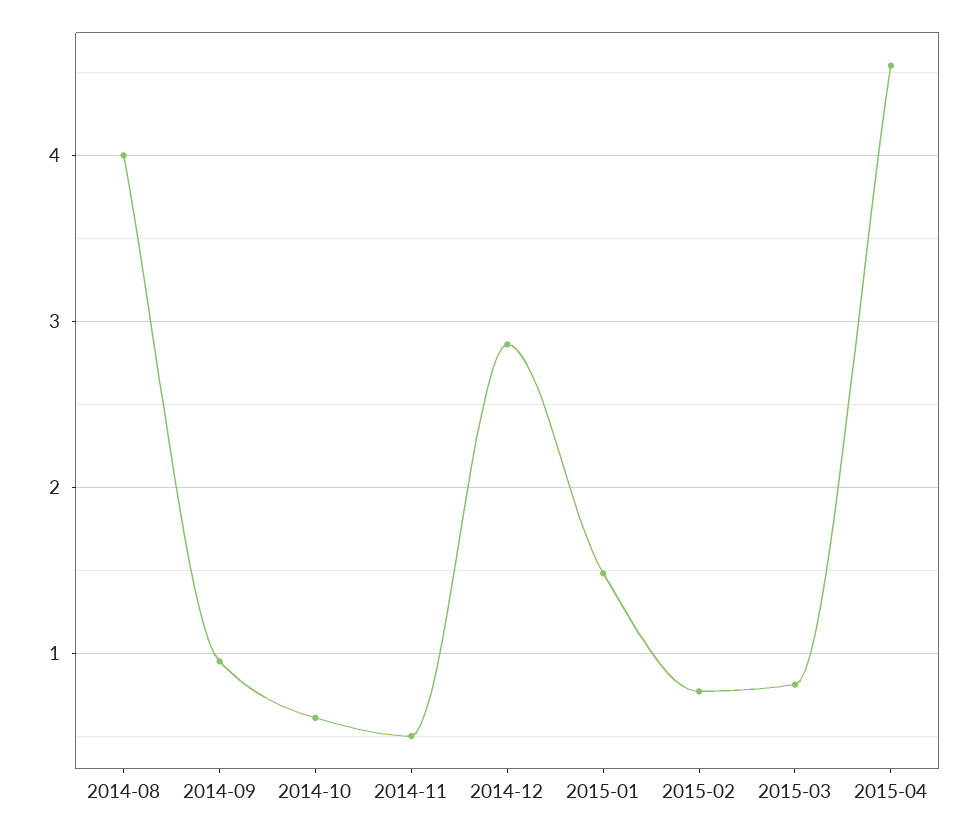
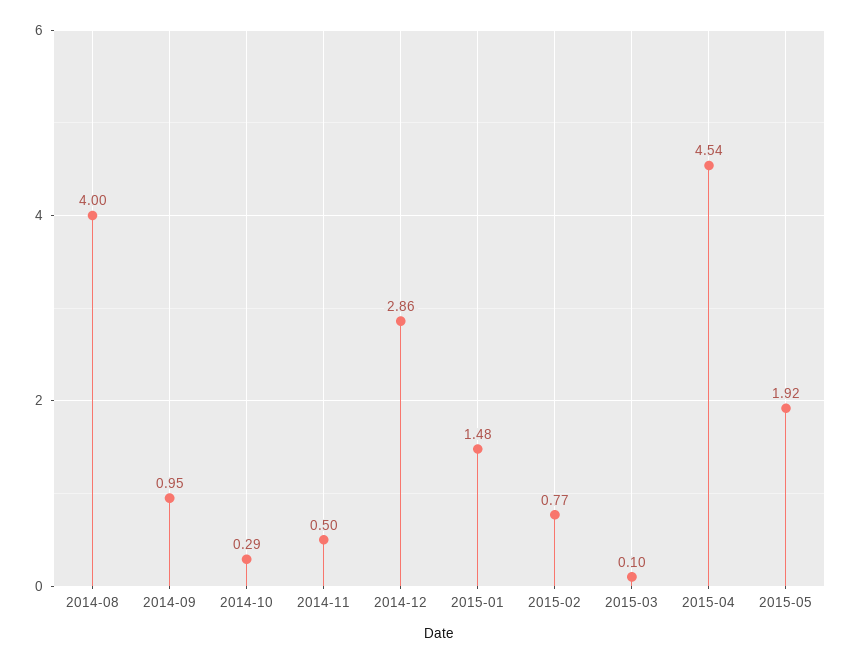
2014-10: 0.6 -> 0.29
2015-03: 0.8 -> 0.1
2015-05: none -> 1.92

